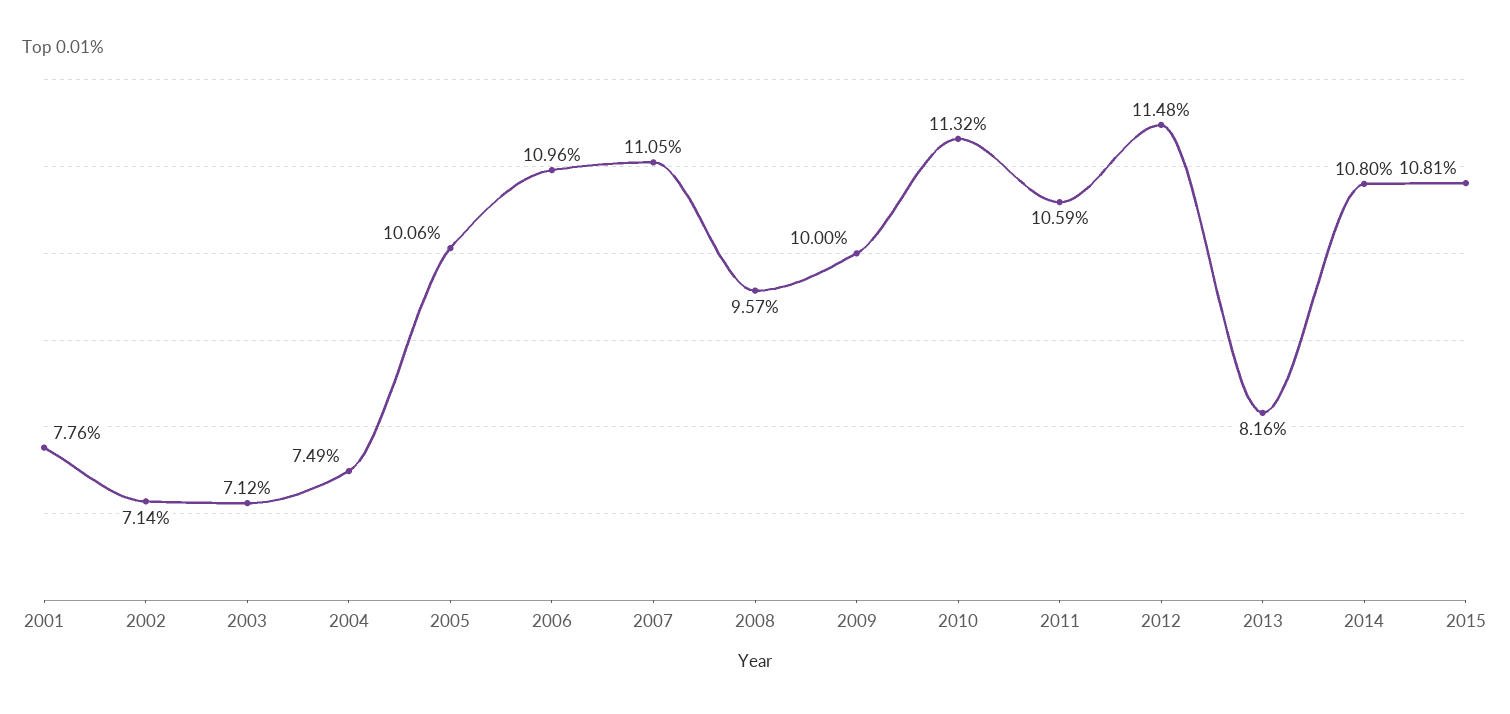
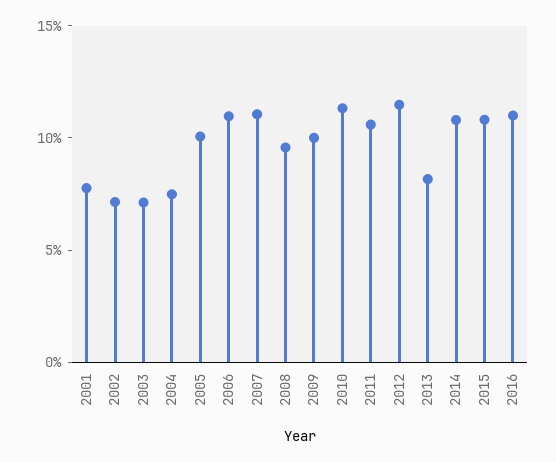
2016: none -> 11

